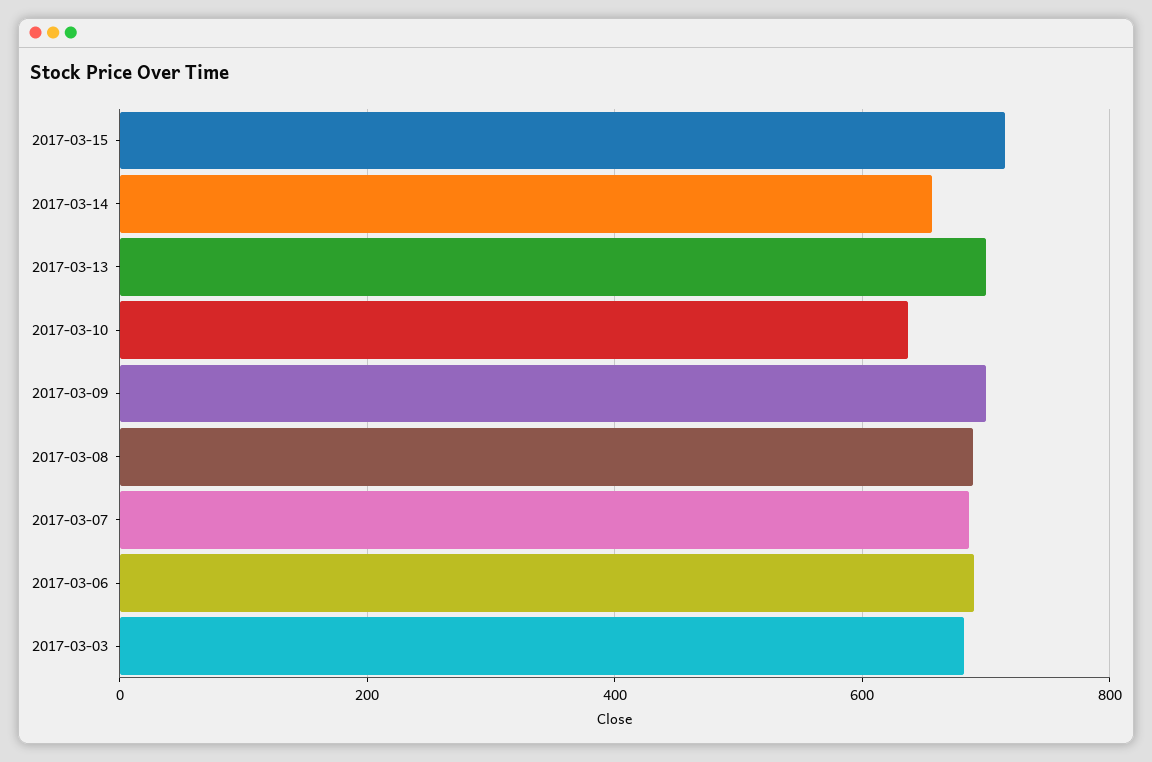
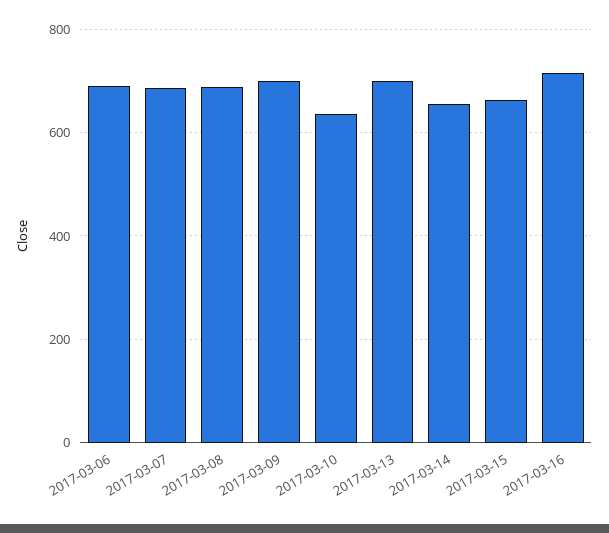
2017-03-15: 720 -> 660
2017-03-03: 680 -> none
2017-03-16: none -> 720

